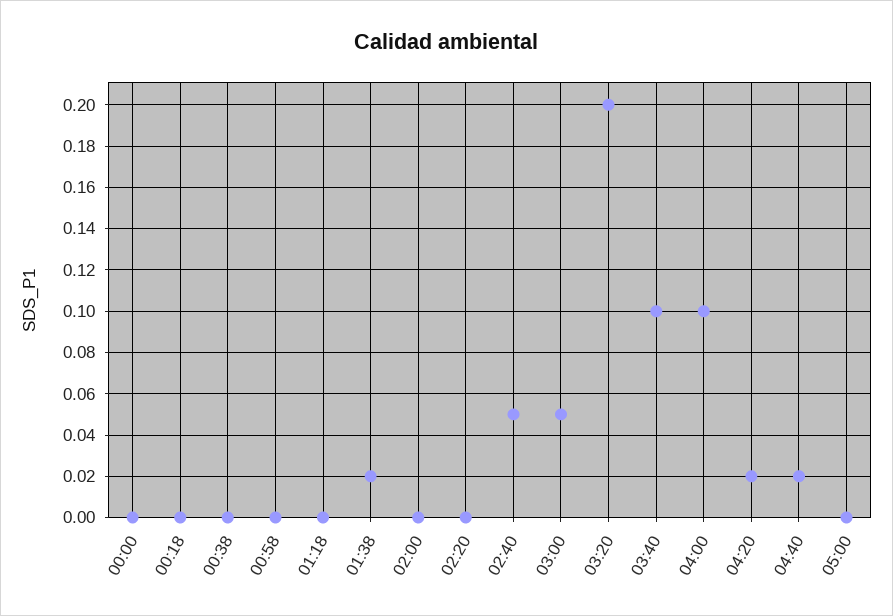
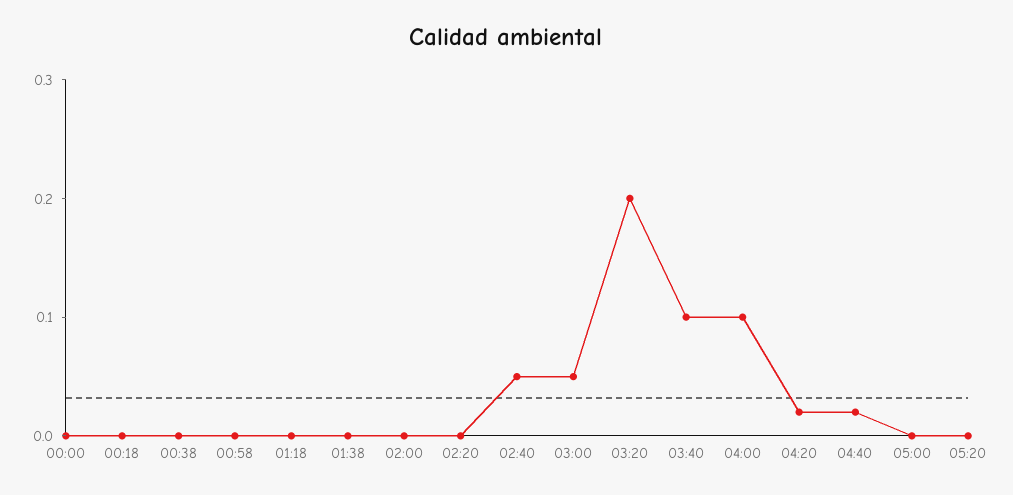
01:38: 0.02 -> 0
05:20: none -> 0

